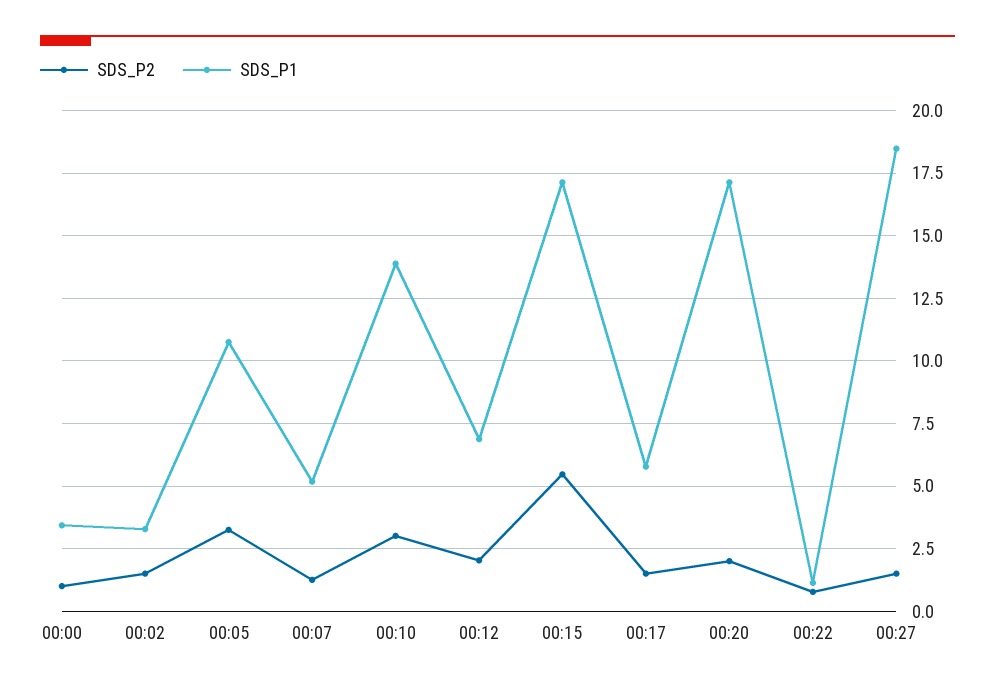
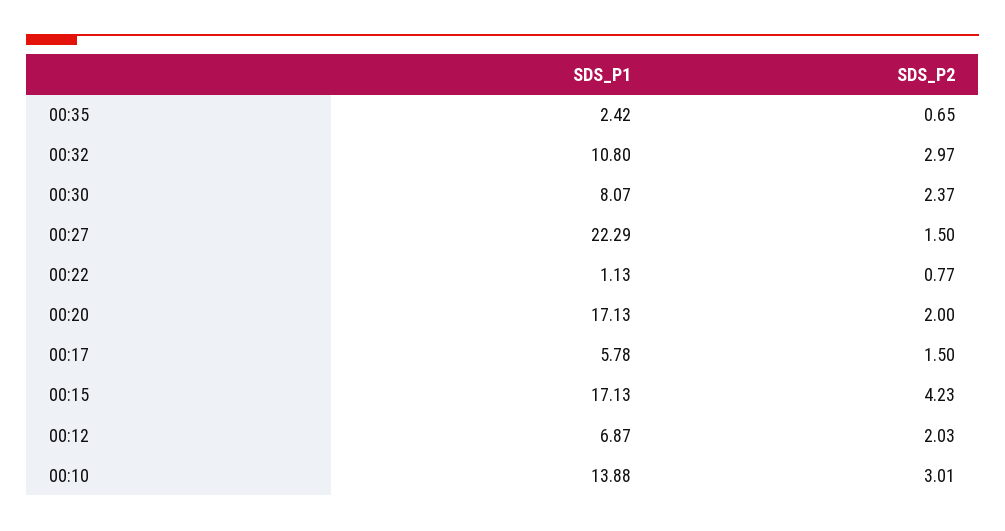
SDS_P2, 00:00: 1 -> none
SDS_P1, 00:00: 3.5 -> none
SDS_P2, 00:02: 1.5 -> none
SDS_P1, 00:02: 3.25 -> none
SDS_P2, 00:05: 3.25 -> none
SDS_P1, 00:05: 10.75 -> none
SDS_P2, 00:07: 1.25 -> none
SDS_P1, 00:07: 5.25 -> none
SDS_P2, 00:15: 5.5 -> 4.23
SDS_P1, 00:27: 18.5 -> 22.29
SDS_P1, 00:35: none -> 2.42
SDS_P2, 00:35: none -> 0.65
SDS_P1, 00:32: none -> 10.8
SDS_P2, 00:32: none -> 2.97
SDS_P1, 00:30: none -> 8.07
SDS_P2, 00:30: none -> 2.37

